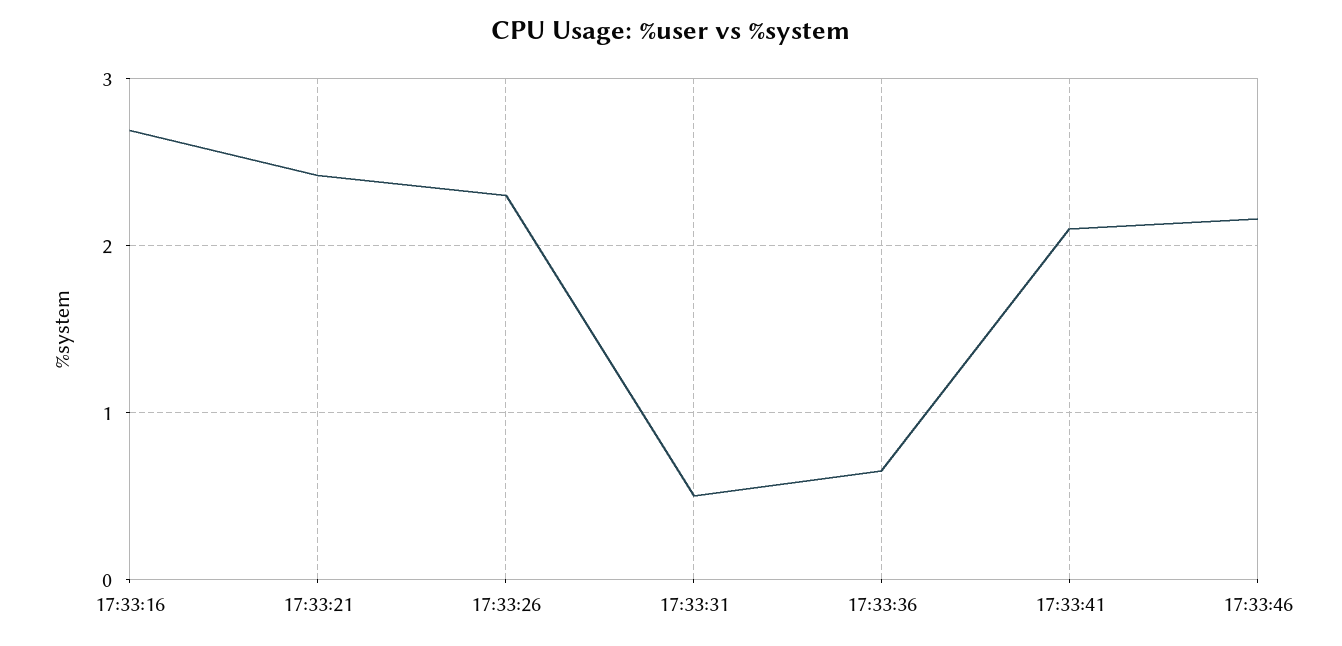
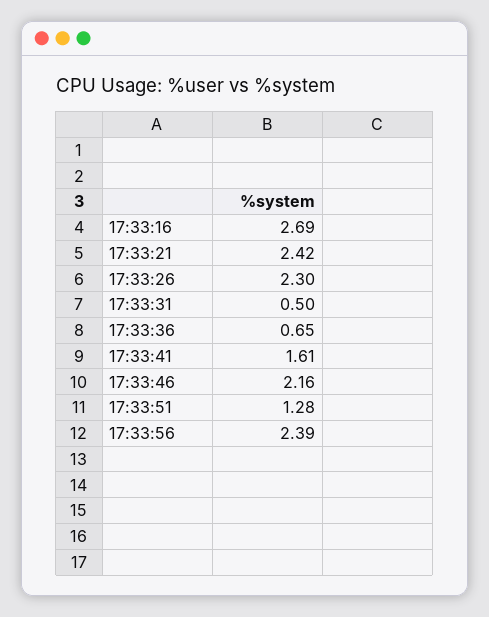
17:33:41: 2.1 -> 1.61
17:33:51: none -> 1.28
17:33:56: none -> 2.39

